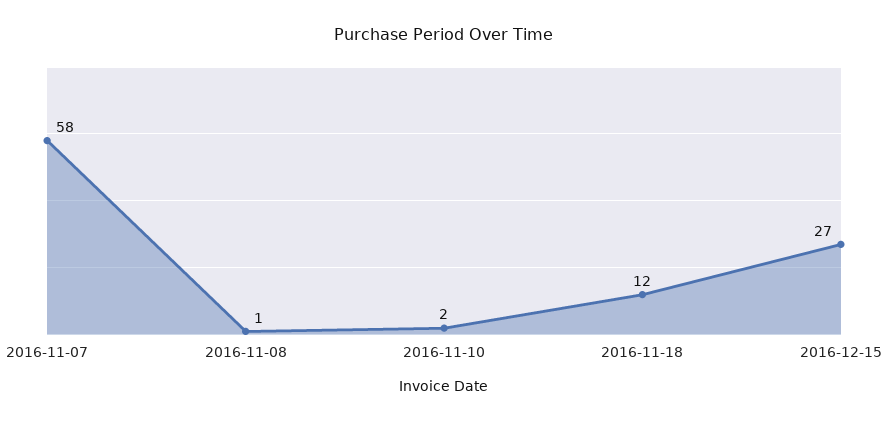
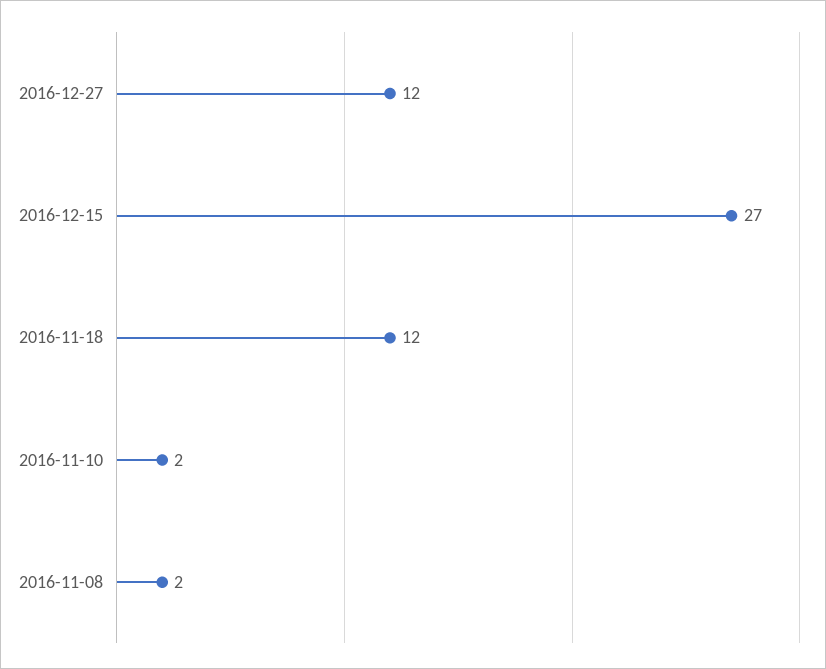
2016-11-07: 58 -> none
2016-11-08: 1 -> 2
2016-12-27: none -> 12

